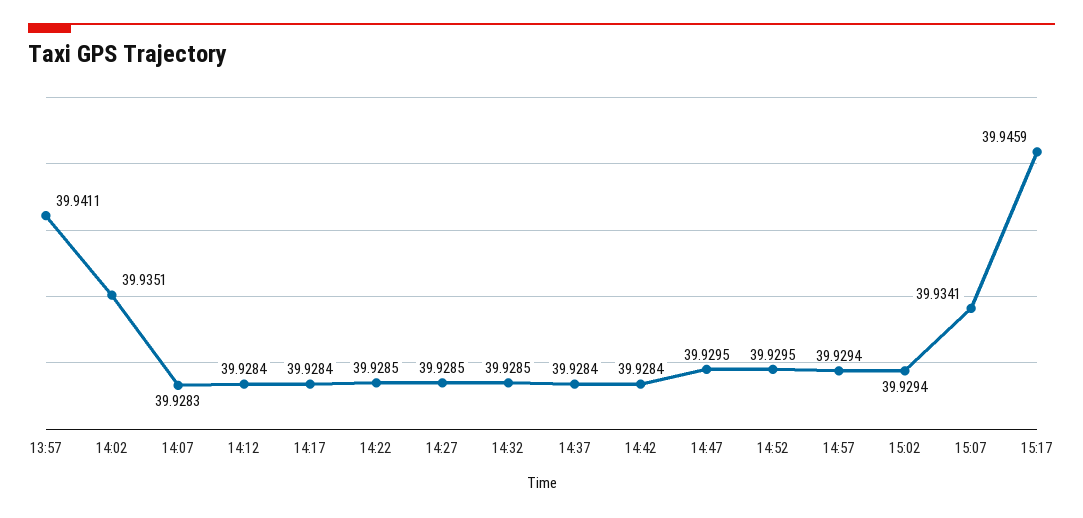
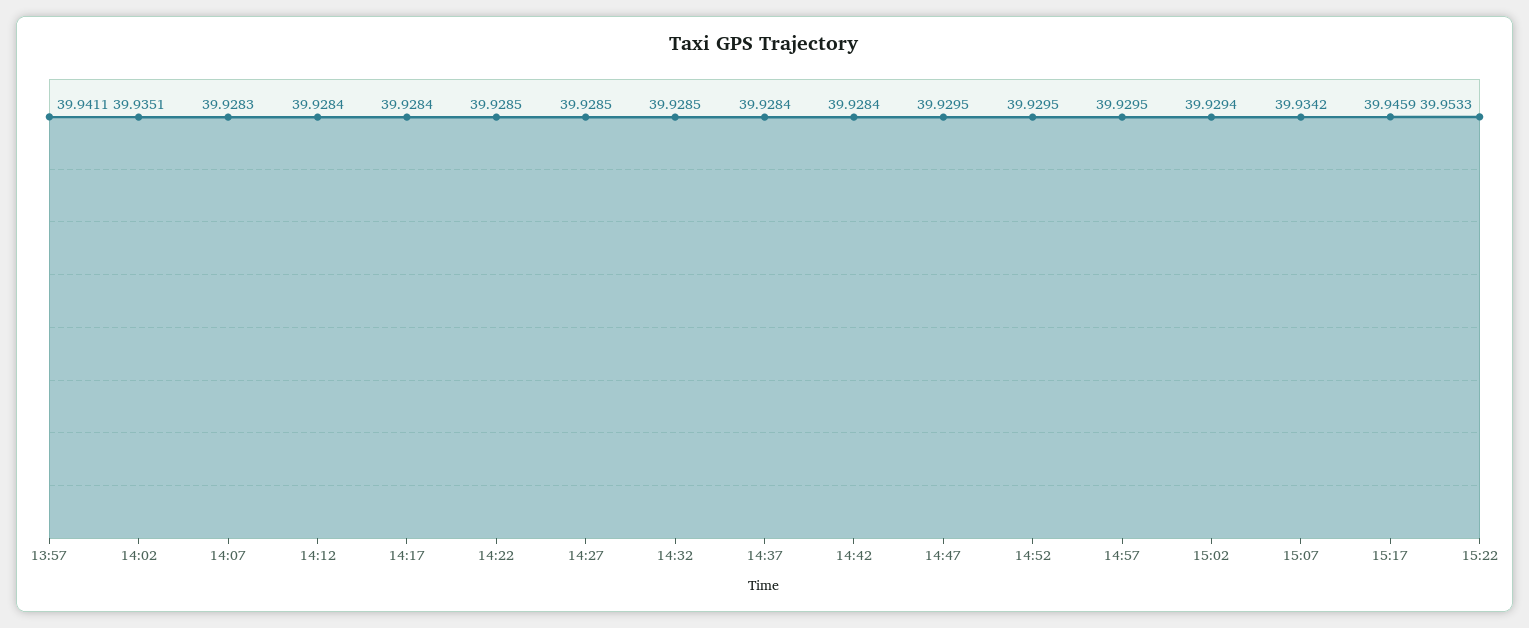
14:57: 39.9294 -> 39.9295
15:07: 39.9341 -> 39.9342
15:22: none -> 39.9533

